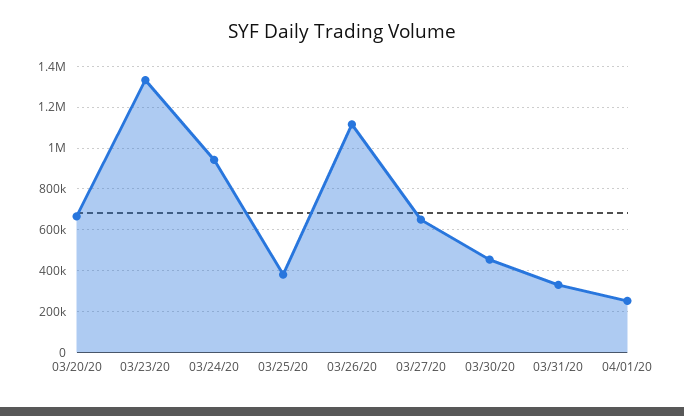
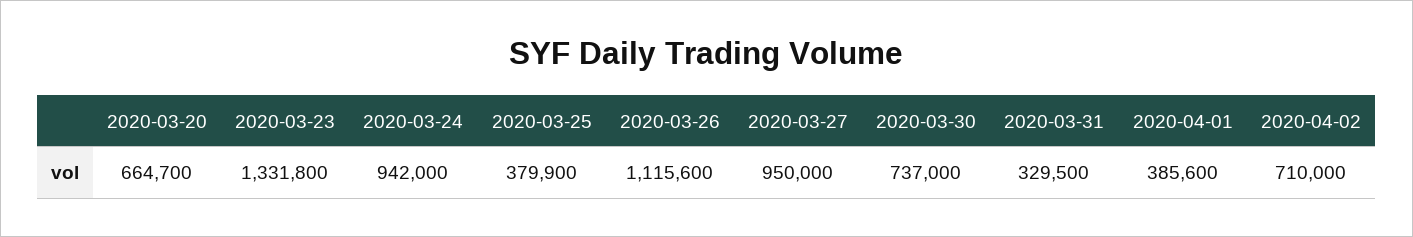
03/27/20: 650000 -> 950000
03/30/20: 450000 -> 737000
04/01/20: 250000 -> 385600
2020-04-02: none -> 710000

